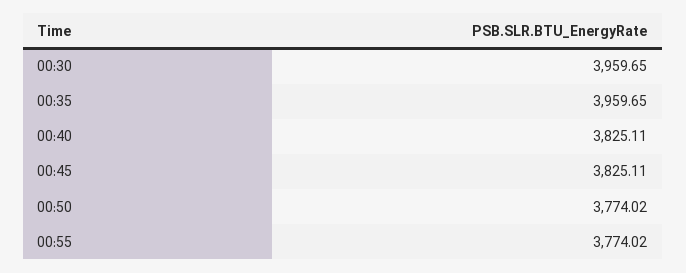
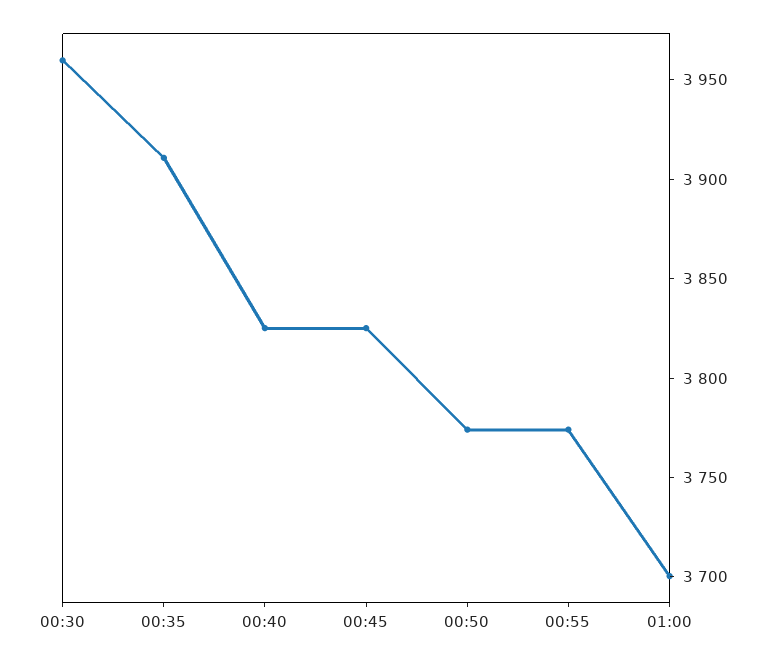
00:35: 3959.65 -> 3910
01:00: none -> 3700

